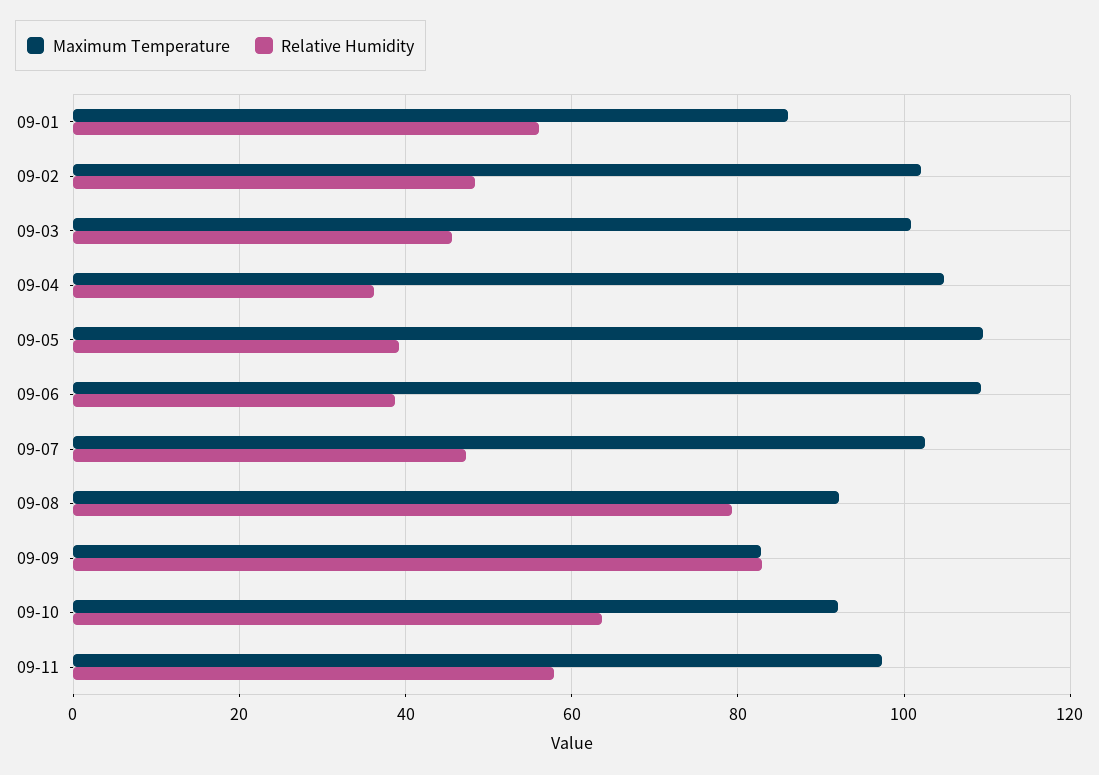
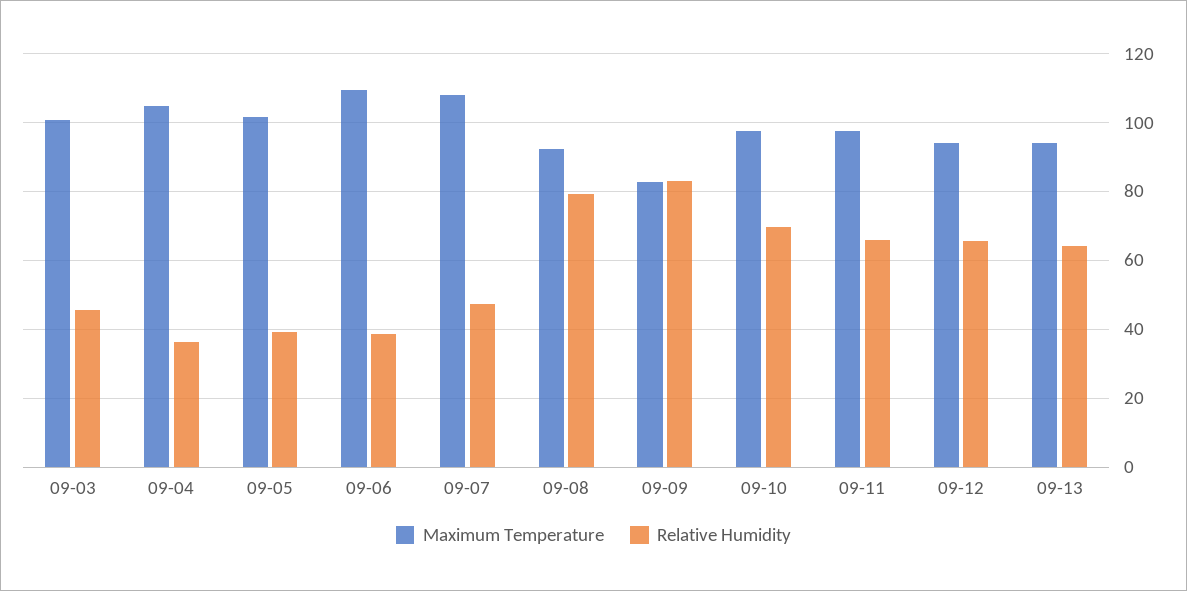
Maximum Temperature, 09-01: 86 -> none
Relative Humidity, 09-01: 56 -> none
Maximum Temperature, 09-02: 102 -> none
Relative Humidity, 09-02: 48 -> none
Maximum Temperature, 09-05: 110 -> 102
Maximum Temperature, 09-07: 102 -> 108
Maximum Temperature, 09-10: 92 -> 98
Relative Humidity, 09-10: 64 -> 70
Relative Humidity, 09-11: 58 -> 66
Maximum Temperature, 09-12: none -> 94
Relative Humidity, 09-12: none -> 66
Maximum Temperature, 09-13: none -> 94
Relative Humidity, 09-13: none -> 64

